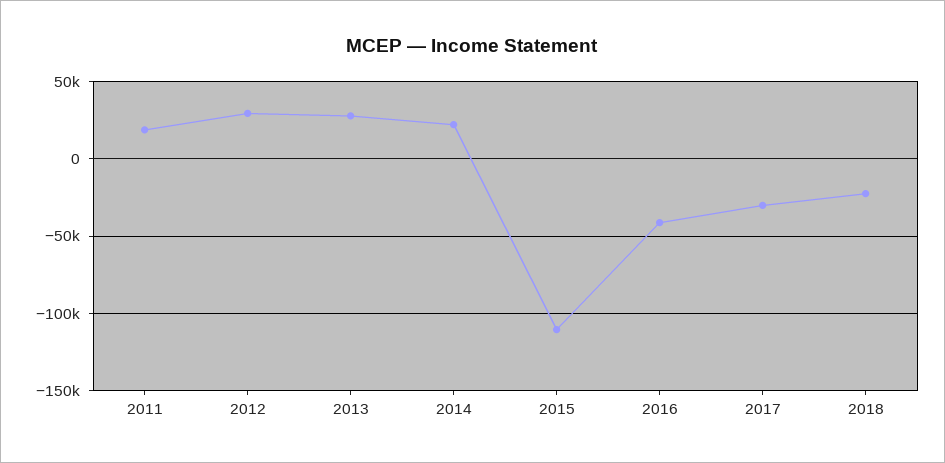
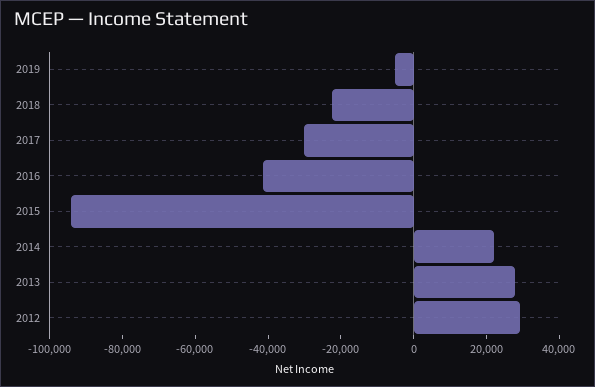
2011: 20000 -> none
2015: -110000 -> -95000
2019: none -> -5000

